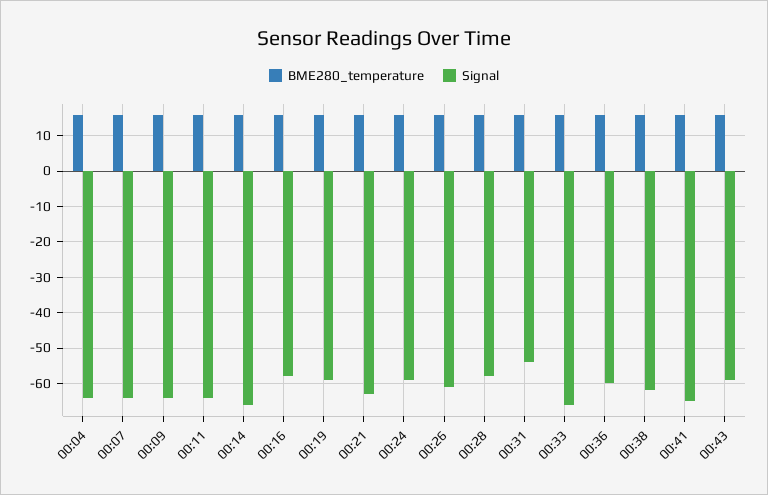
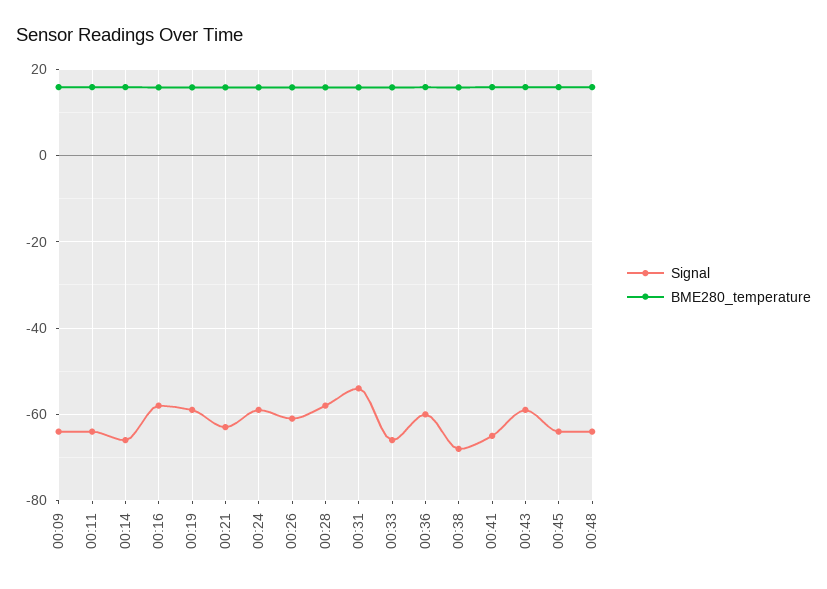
BME280_temperature, 00:04: 16 -> none
Signal, 00:04: -64 -> none
BME280_temperature, 00:07: 16 -> none
Signal, 00:07: -64 -> none
Signal, 00:38: -62 -> -68
Signal, 00:45: none -> -64
BME280_temperature, 00:45: none -> 16
Signal, 00:48: none -> -64
BME280_temperature, 00:48: none -> 16

